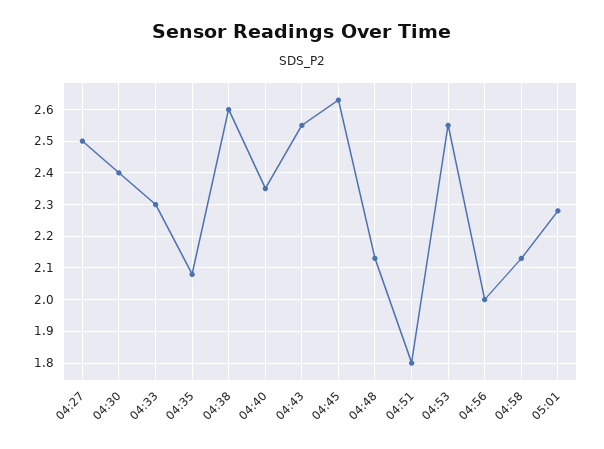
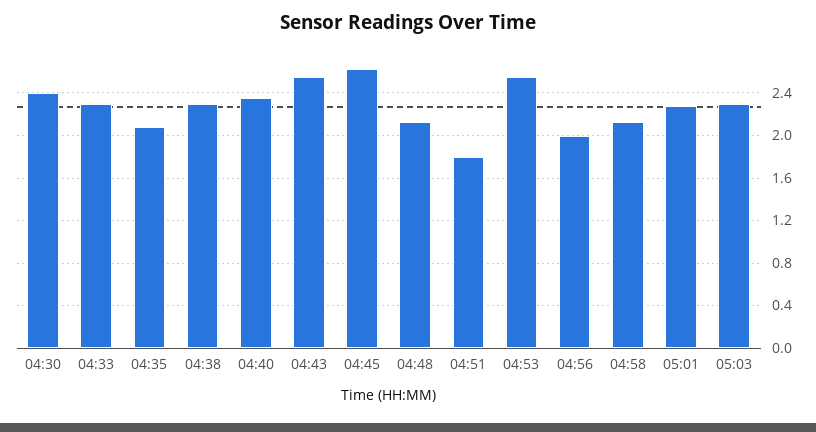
04:27: 2.5 -> none
04:38: 2.6 -> 2.3
05:03: none -> 2.3

